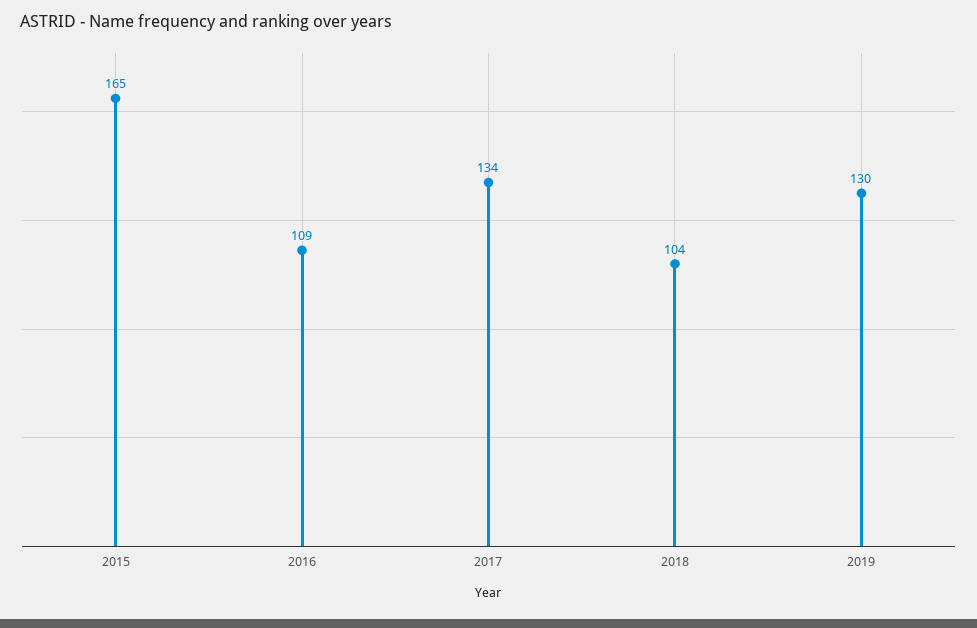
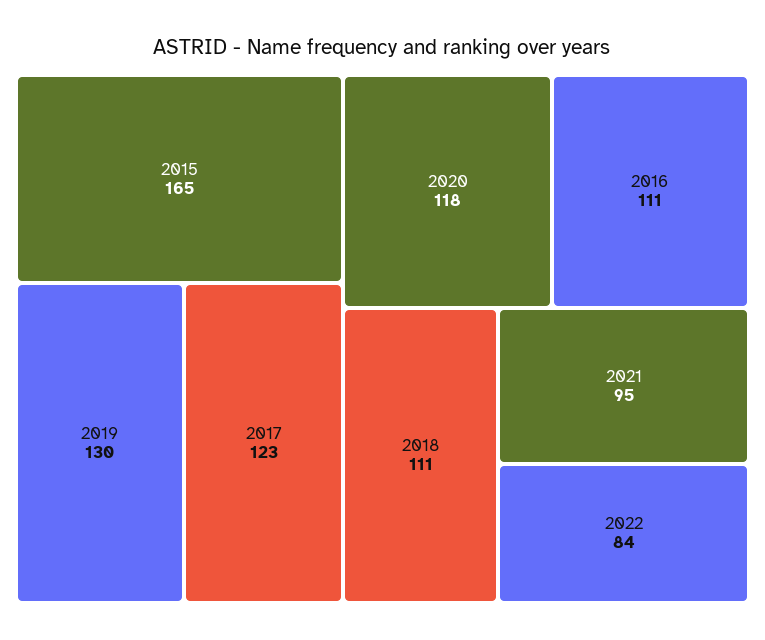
2016: 109 -> 111
2017: 134 -> 123
2018: 104 -> 111
2020: none -> 118
2021: none -> 95
2022: none -> 84

